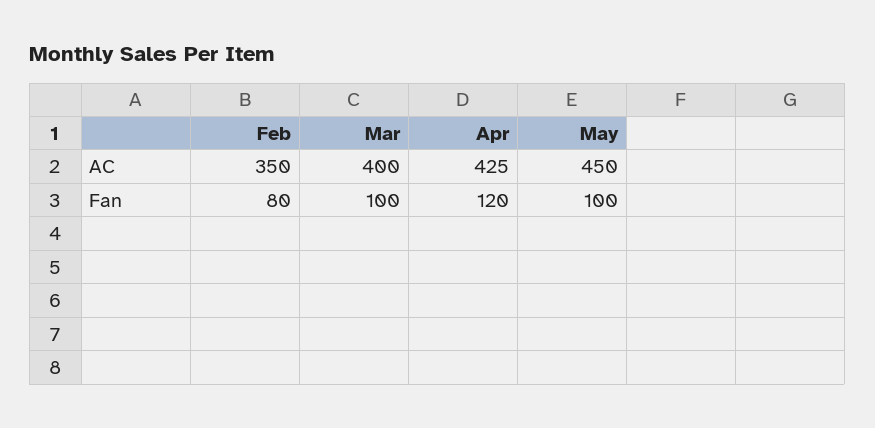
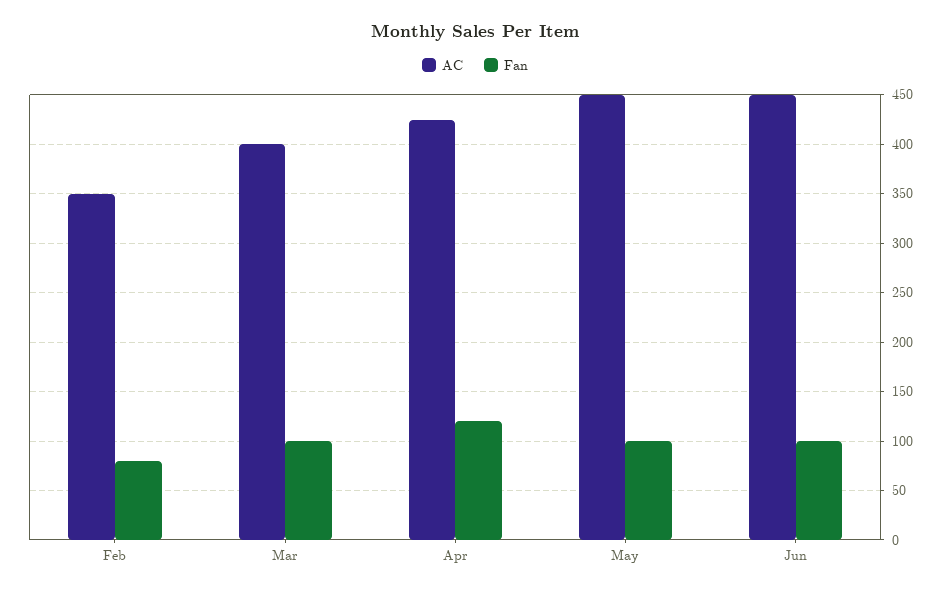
AC, Jun: none -> 450
Fan, Jun: none -> 100

